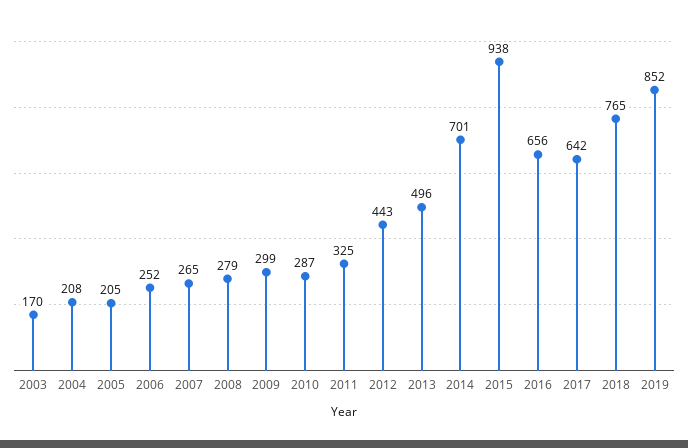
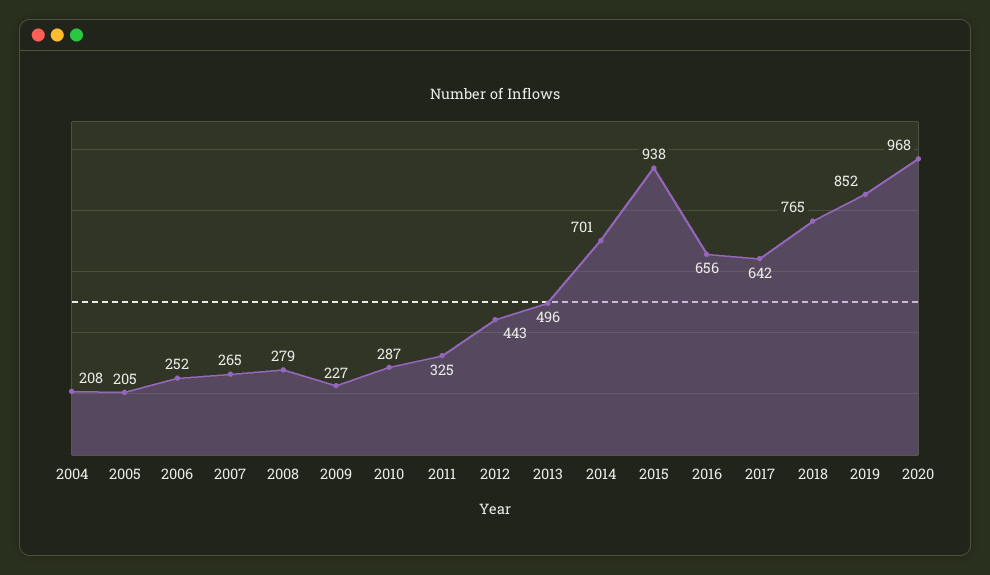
2003: 170 -> none
2009: 299 -> 227
2020: none -> 968

